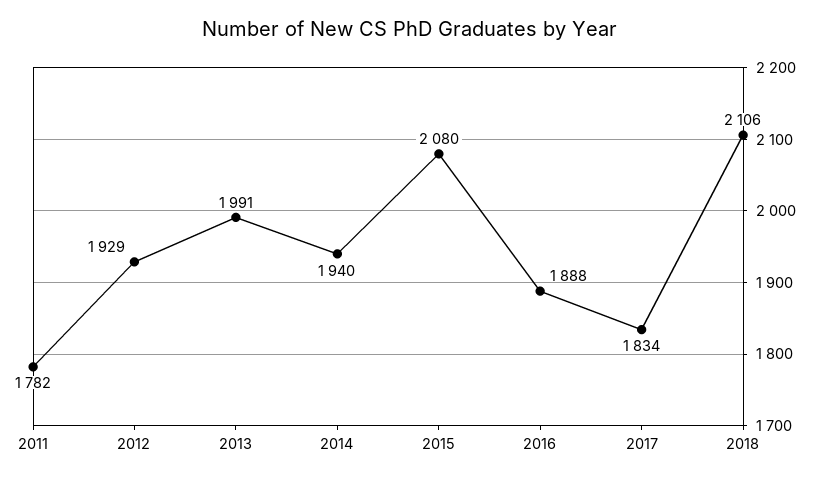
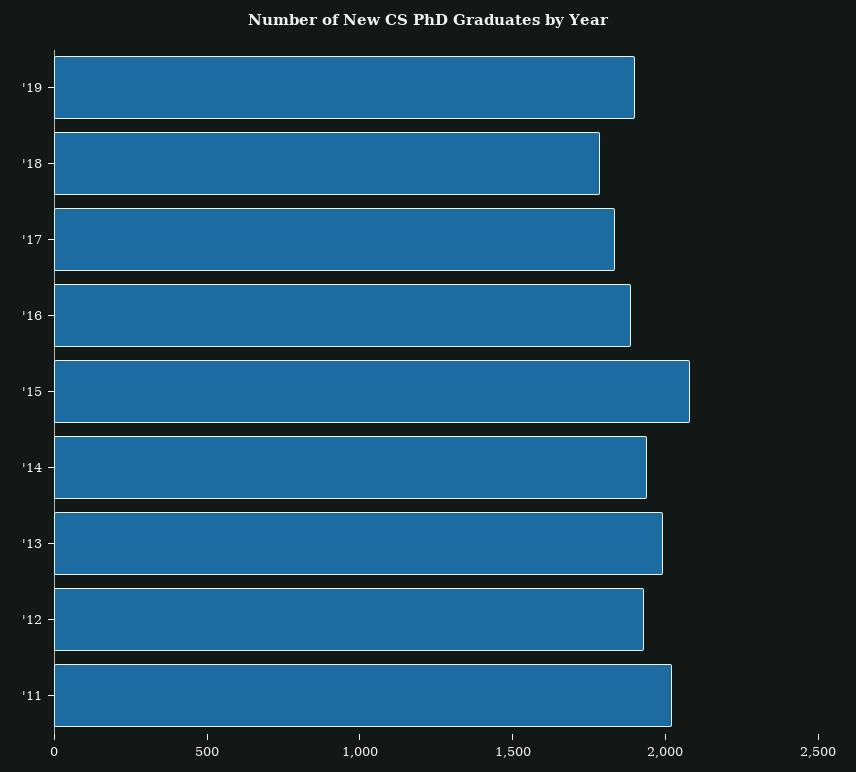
2011: 1782 -> 2000
2018: 2106 -> 1800
'19: none -> 1900

